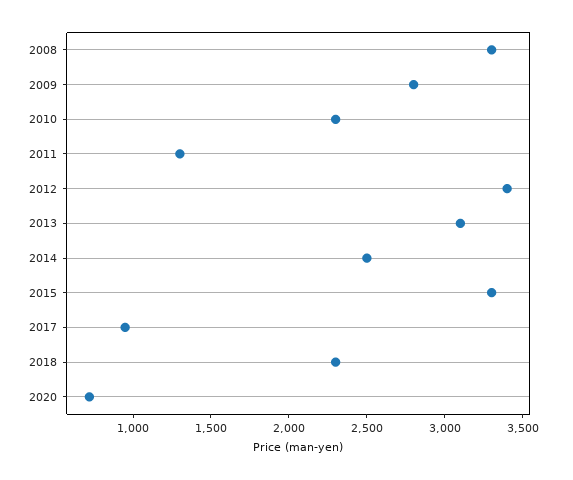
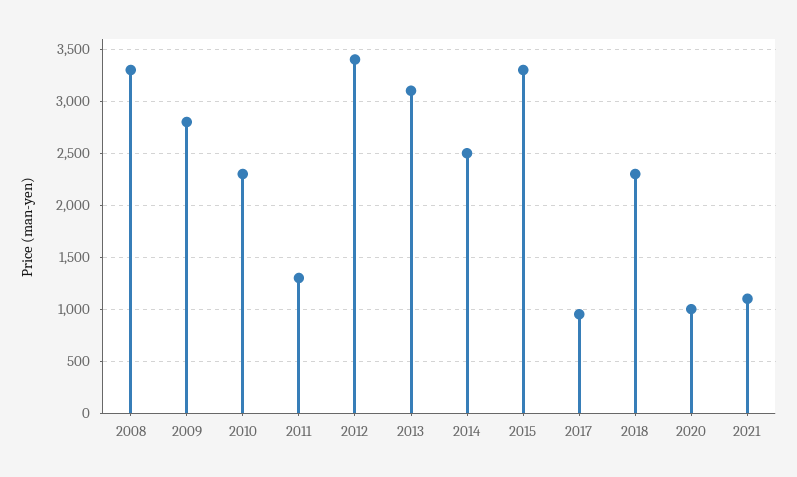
2020: 700 -> 1000
2021: none -> 1100

